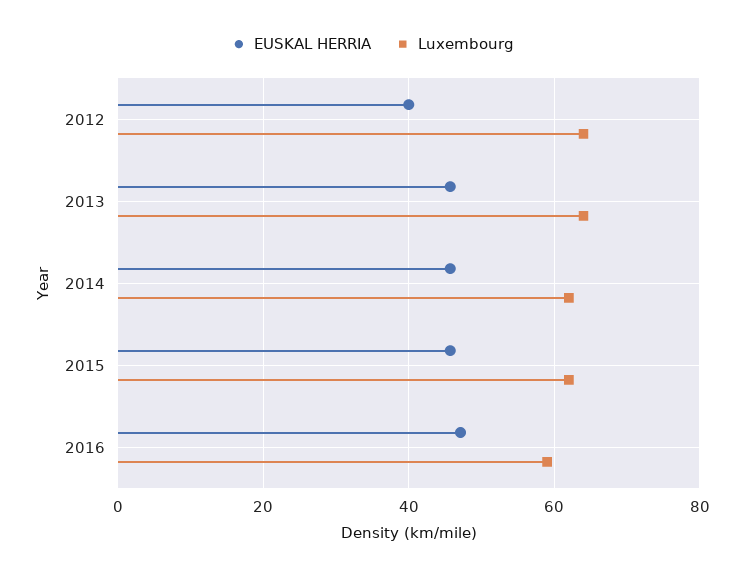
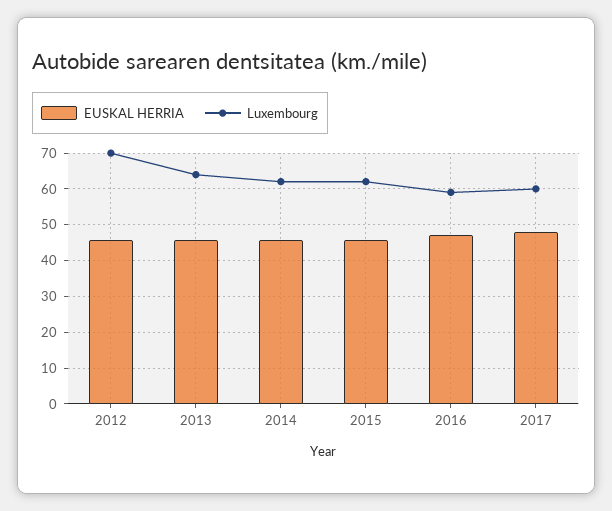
EUSKAL HERRIA, 2012: 40 -> 46
Luxembourg, 2012: 64 -> 70
EUSKAL HERRIA, 2017: none -> 48
Luxembourg, 2017: none -> 60

